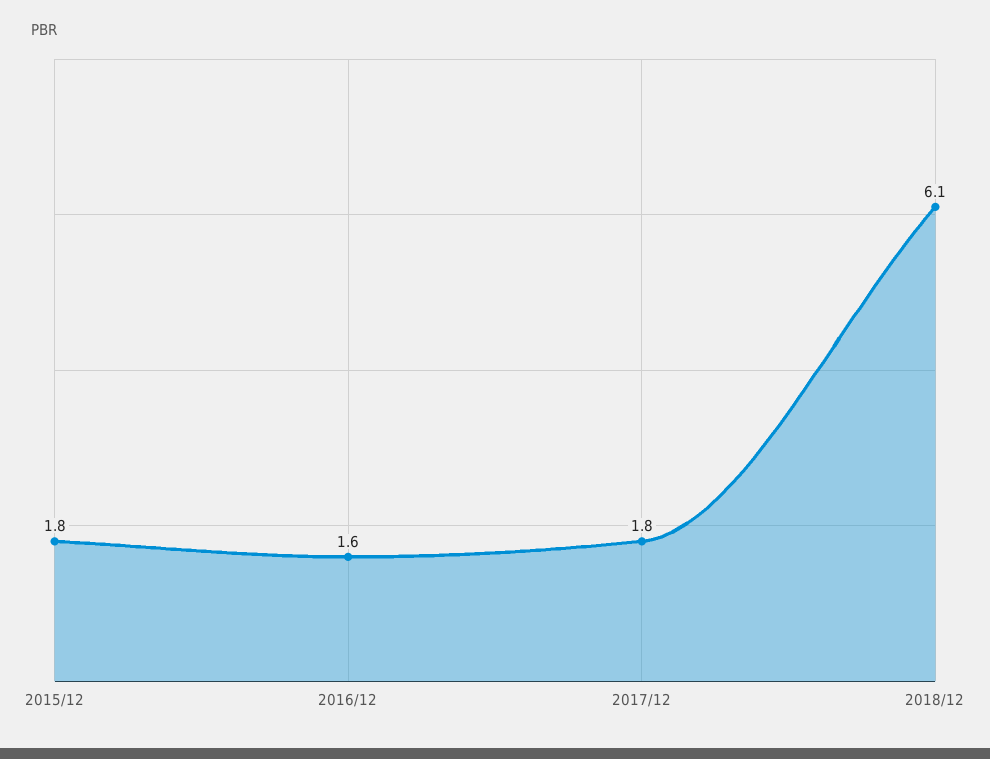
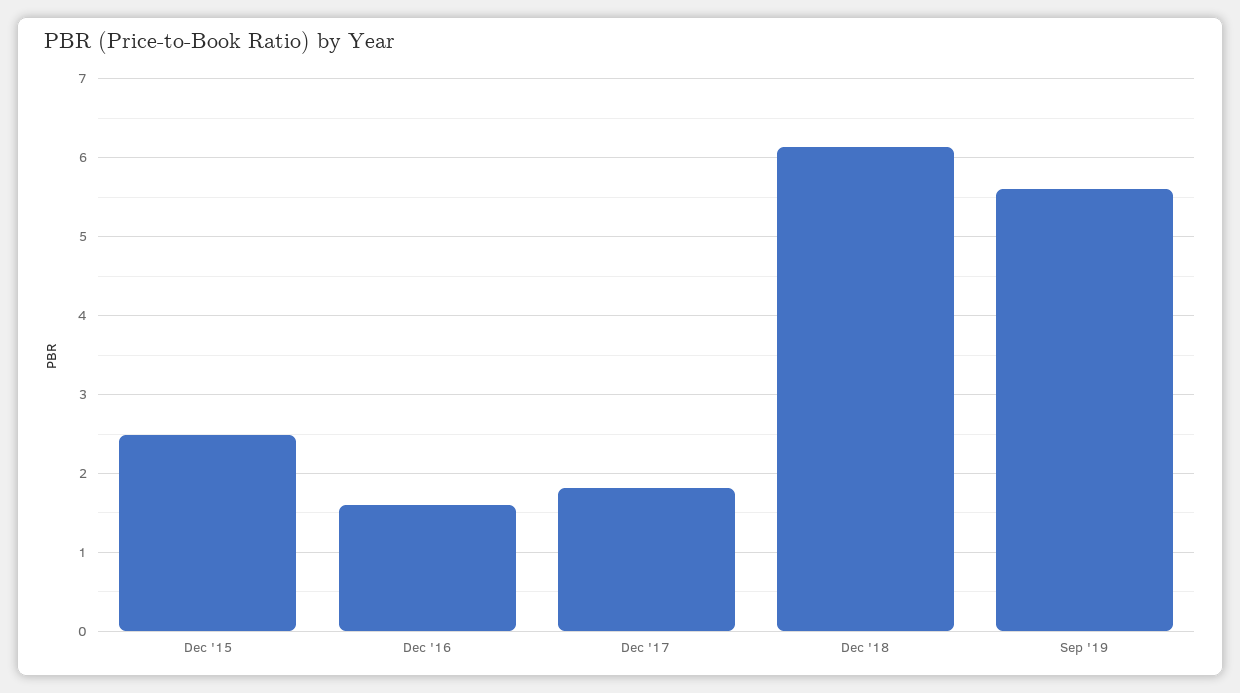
2015/12: 1.8 -> 2.5
Sep '19: none -> 5.6

